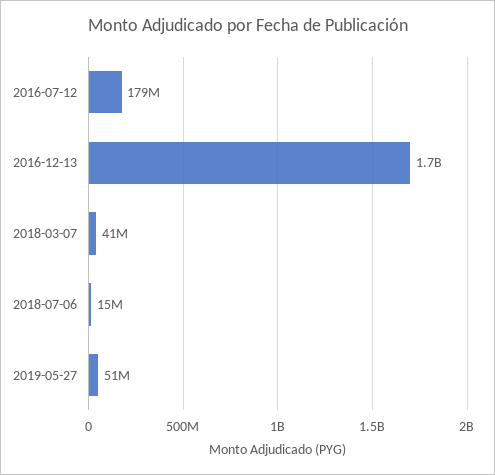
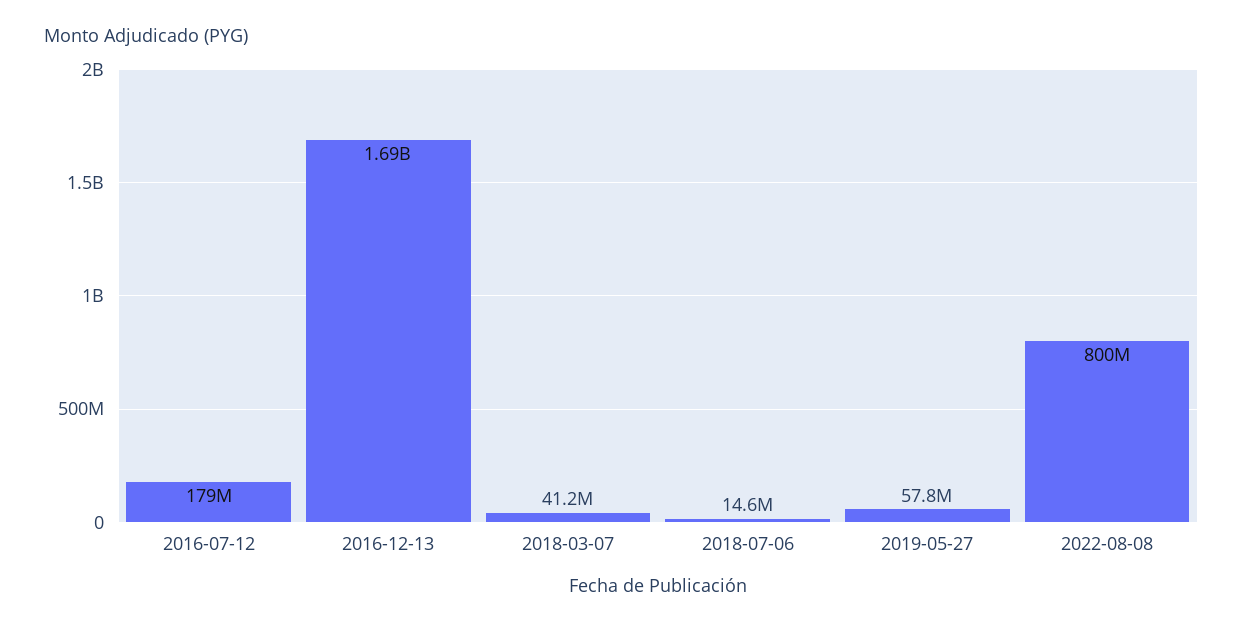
2019-05-27: 51000000 -> 57800000
2022-08-08: none -> 800000000

